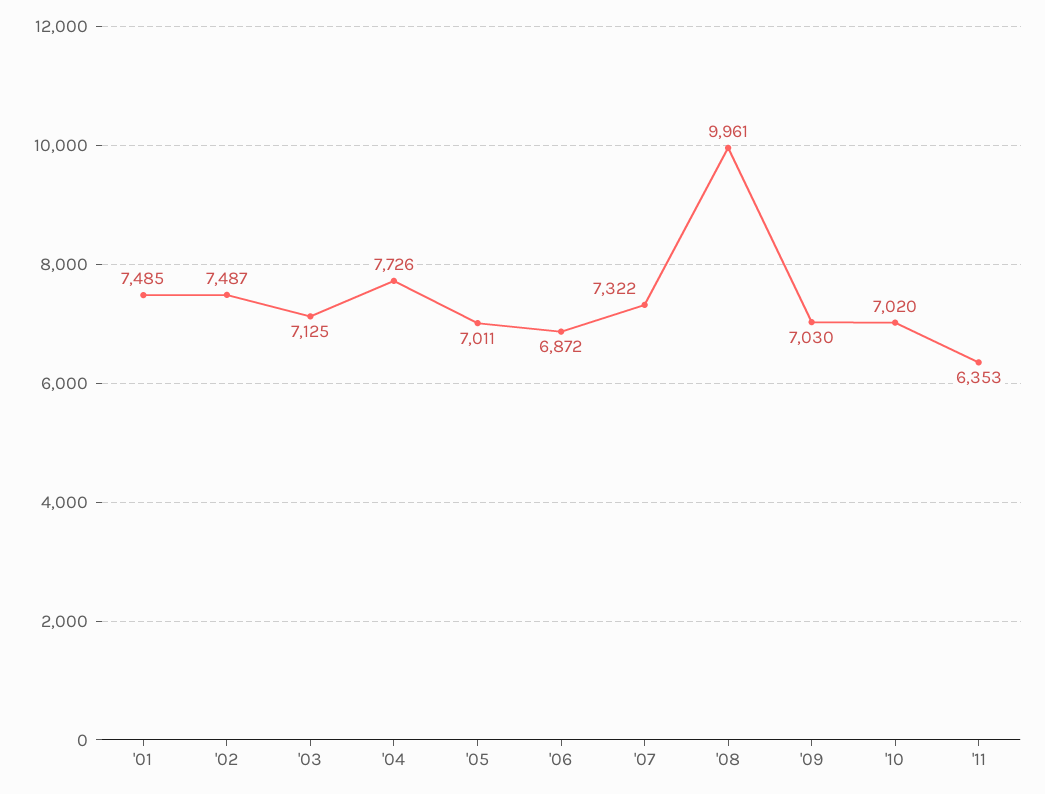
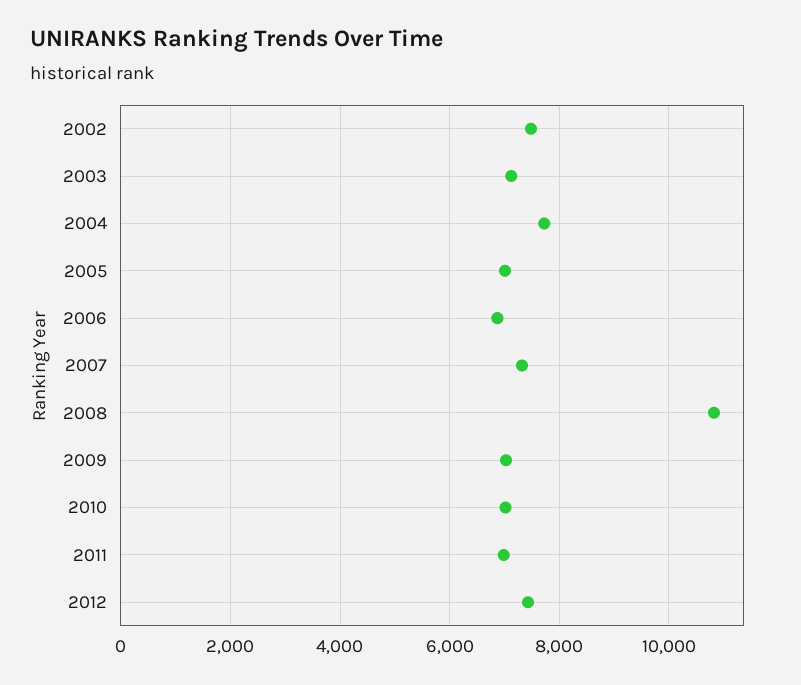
'01: 7485 -> none
'08: 9961 -> 10800
'11: 6353 -> 7000
2012: none -> 7400

